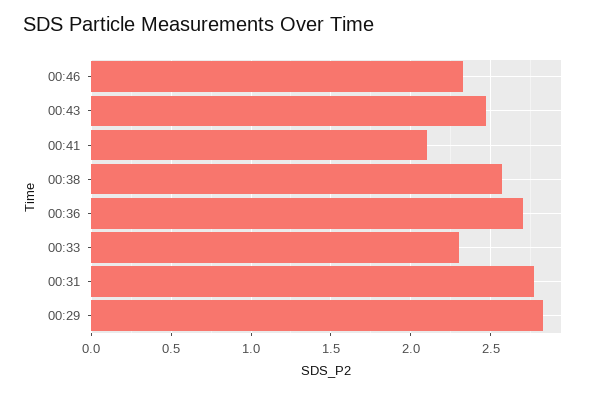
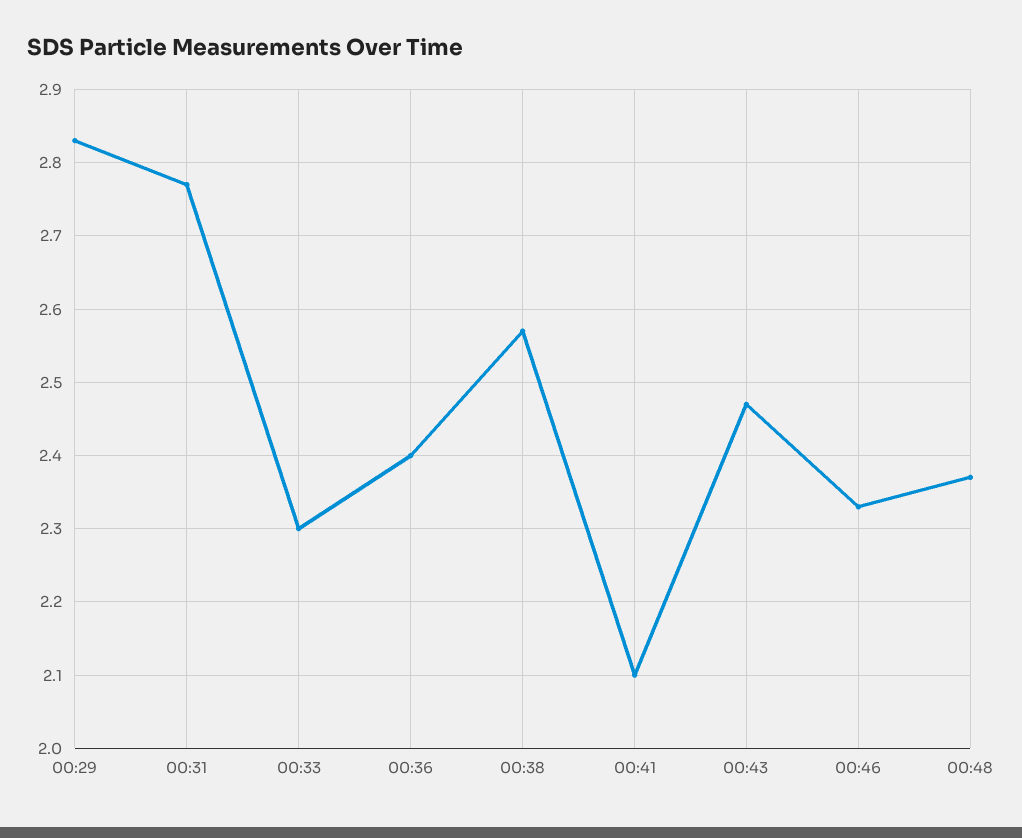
00:36: 2.7 -> 2.4
00:48: none -> 2.37

